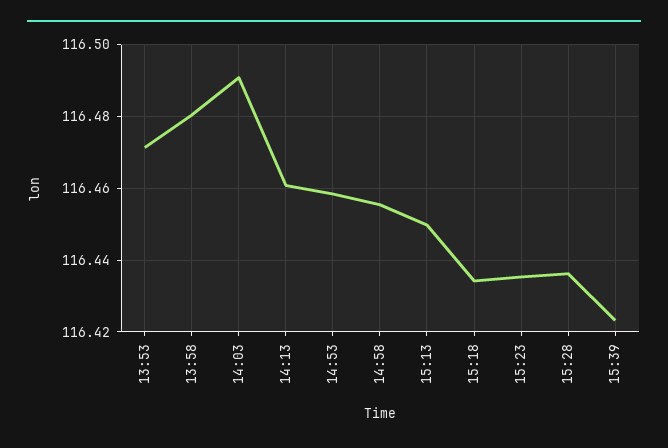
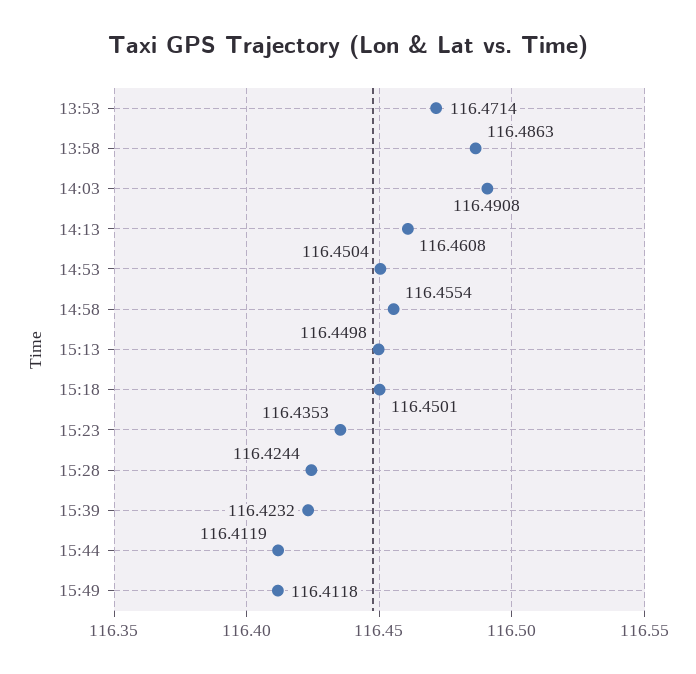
13:58: 116.48 -> 116.4863
14:53: 116.458 -> 116.4504
15:18: 116.434 -> 116.4501
15:28: 116.436 -> 116.4244
15:44: none -> 116.4119
15:49: none -> 116.4118

